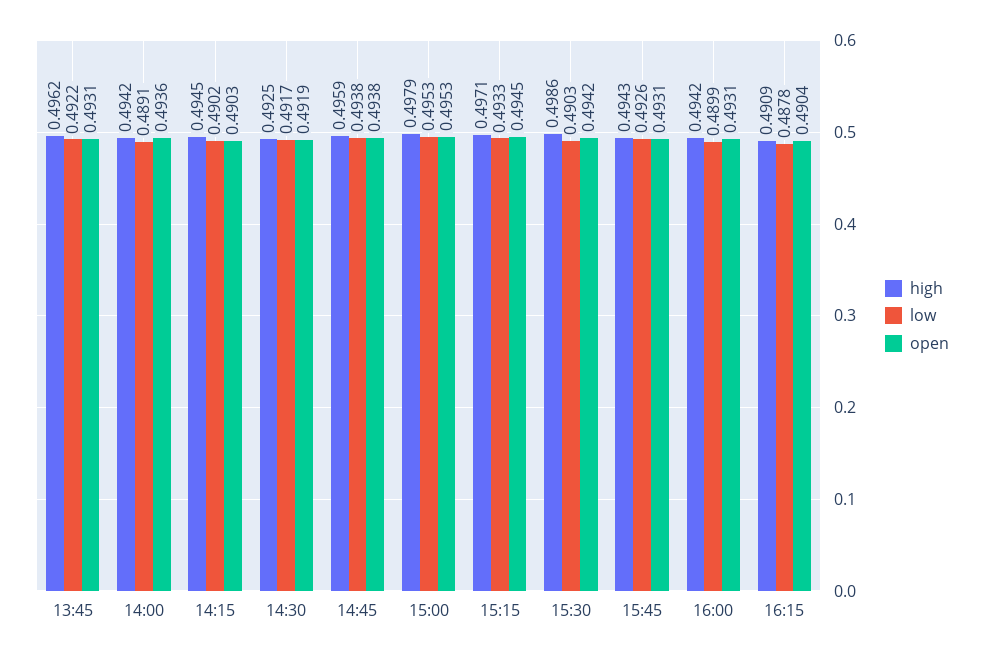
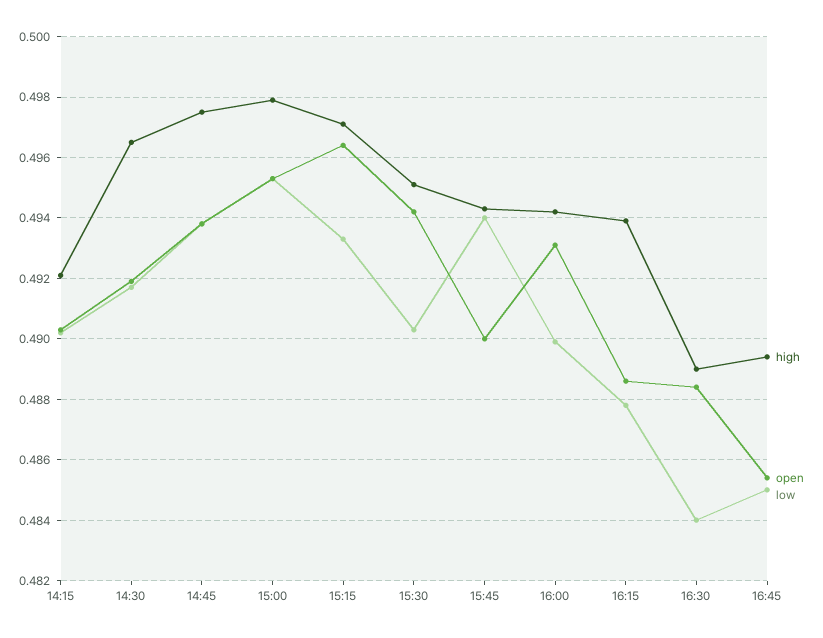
high, 13:45: 0.4962 -> none
low, 13:45: 0.4922 -> none
open, 13:45: 0.4931 -> none
high, 14:00: 0.4942 -> none
low, 14:00: 0.4891 -> none
open, 14:00: 0.4936 -> none
high, 14:15: 0.4945 -> 0.492
high, 14:30: 0.4925 -> 0.4965
high, 14:45: 0.4959 -> 0.4975
open, 15:15: 0.4945 -> 0.4965
high, 15:30: 0.4986 -> 0.495
low, 15:45: 0.4926 -> 0.494
open, 15:45: 0.4931 -> 0.49
high, 16:15: 0.4909 -> 0.494
open, 16:15: 0.4904 -> 0.4885
high, 16:30: none -> 0.489
open, 16:30: none -> 0.4885
low, 16:30: none -> 0.484
high, 16:45: none -> 0.4895
open, 16:45: none -> 0.4855
low, 16:45: none -> 0.485

